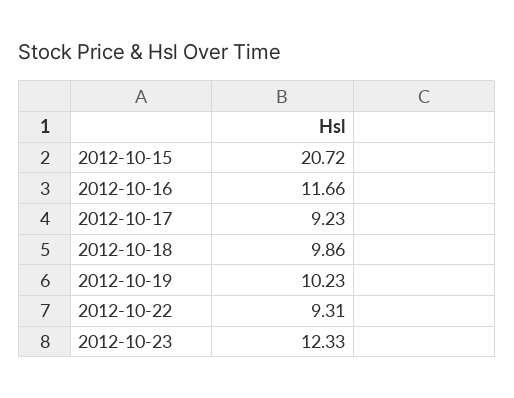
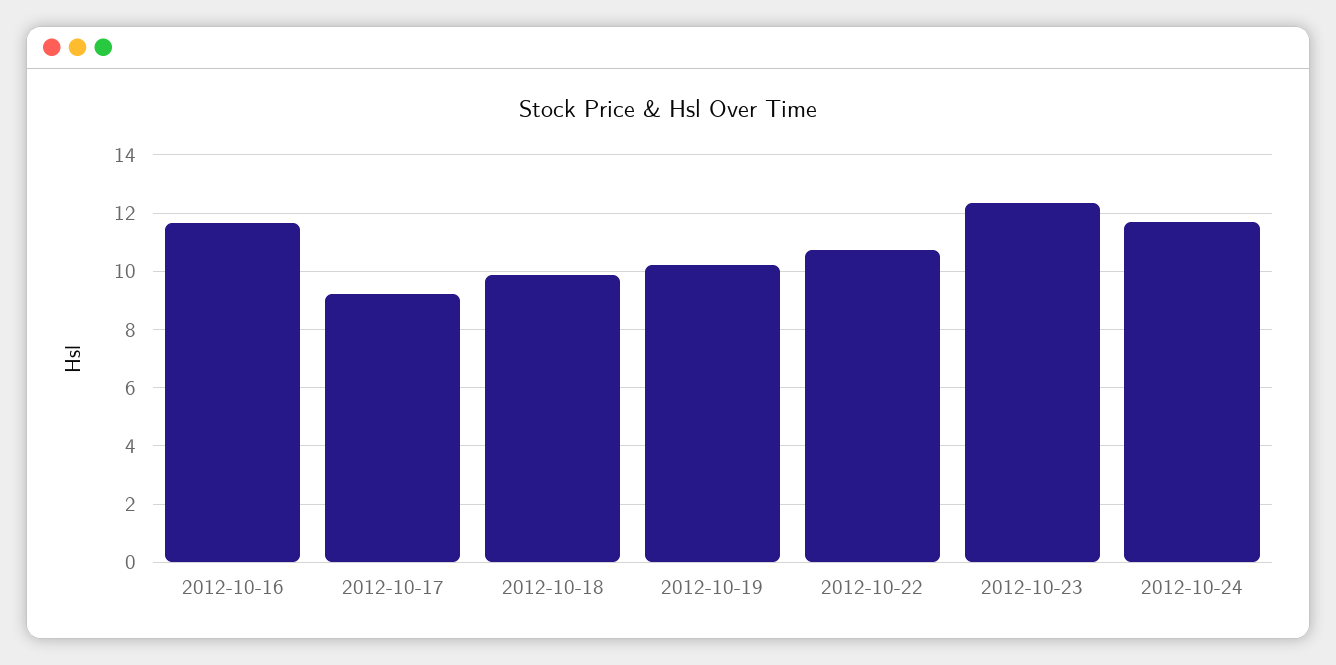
2012-10-15: 20.72 -> none
2012-10-22: 9.31 -> 10.75
2012-10-24: none -> 11.75

